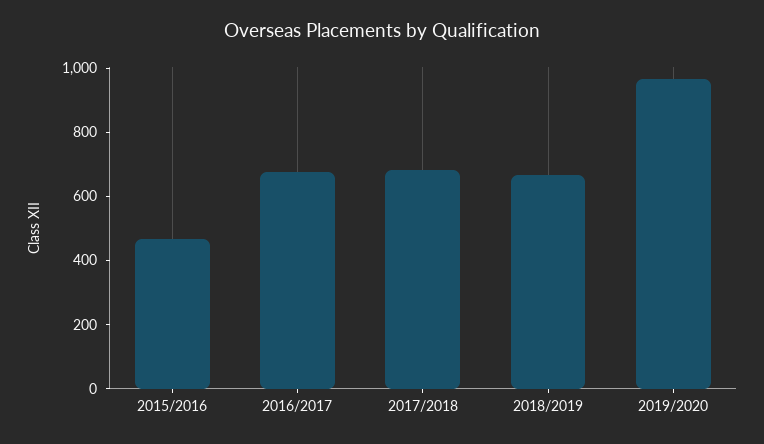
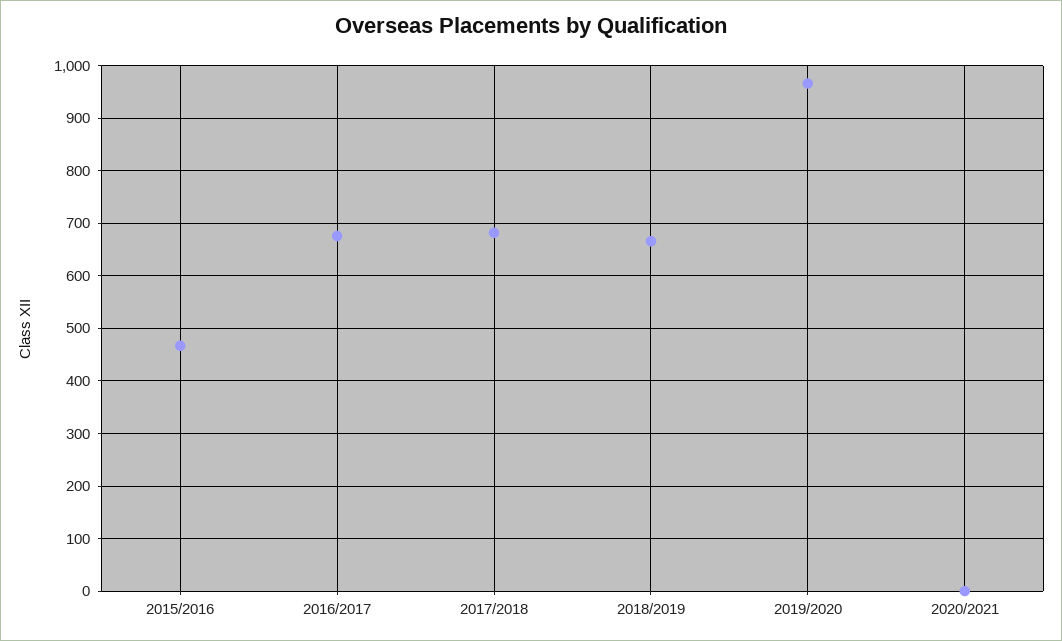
2020/2021: none -> 0

